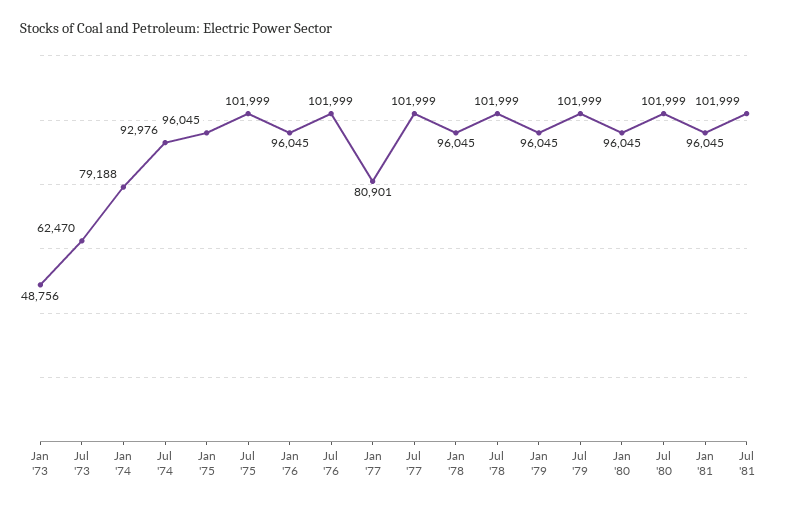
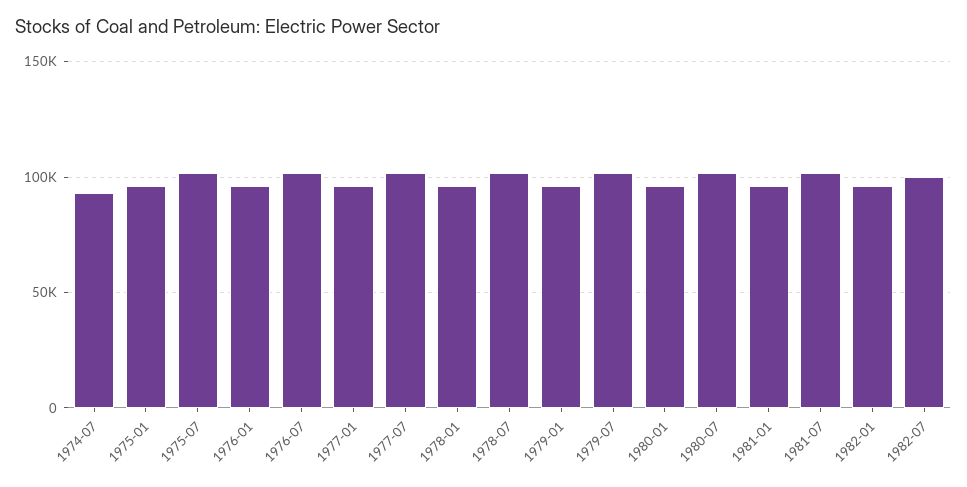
Jan '73: 48756 -> none
Jul '73: 62470 -> none
Jan '74: 79188 -> none
Jan '77: 80901 -> 95000
1982-01: none -> 95000
1982-07: none -> 100000

